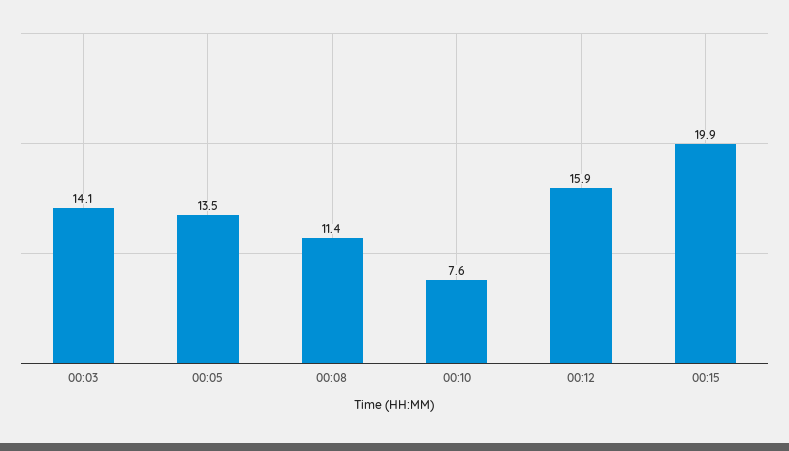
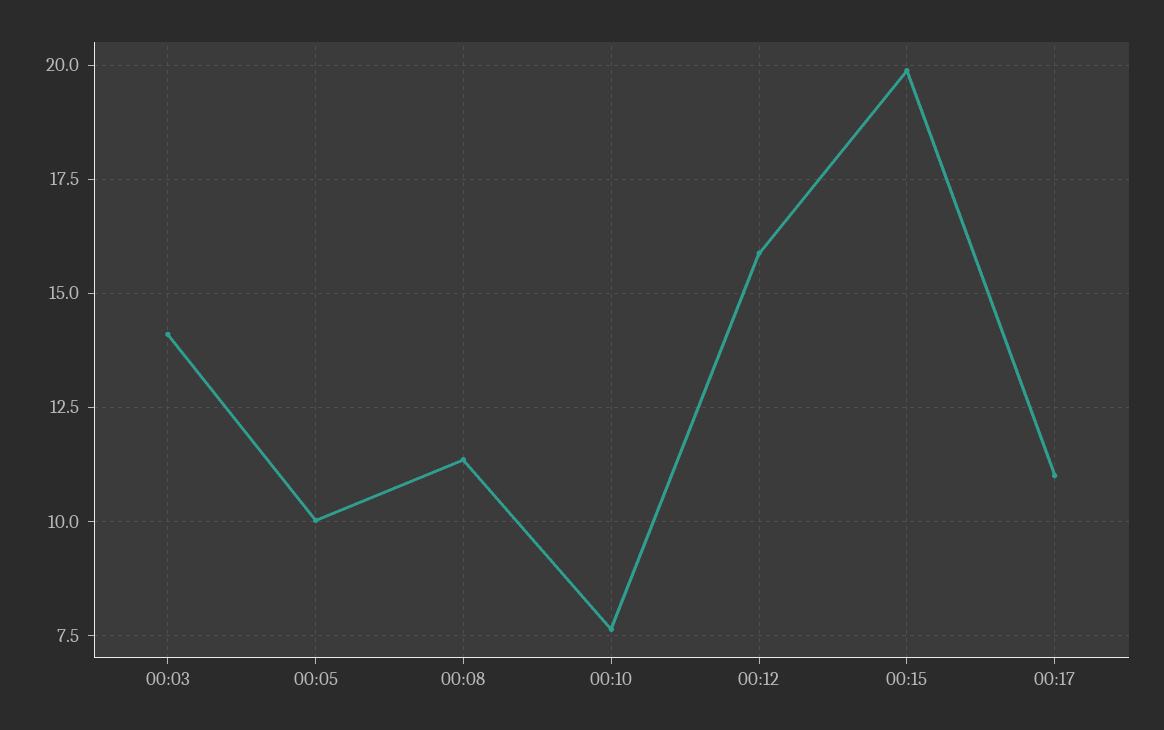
00:05: 13.5 -> 10
00:17: none -> 11

